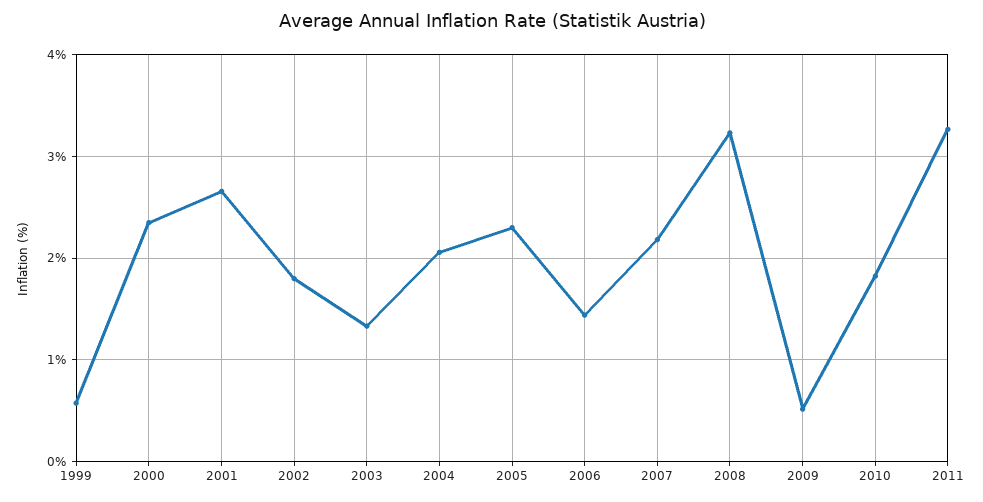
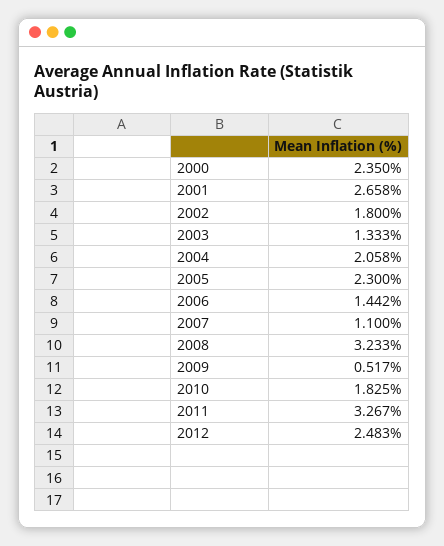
1999: 0.6 -> none
2007: 2.2 -> 1.1
2012: none -> 2.483

